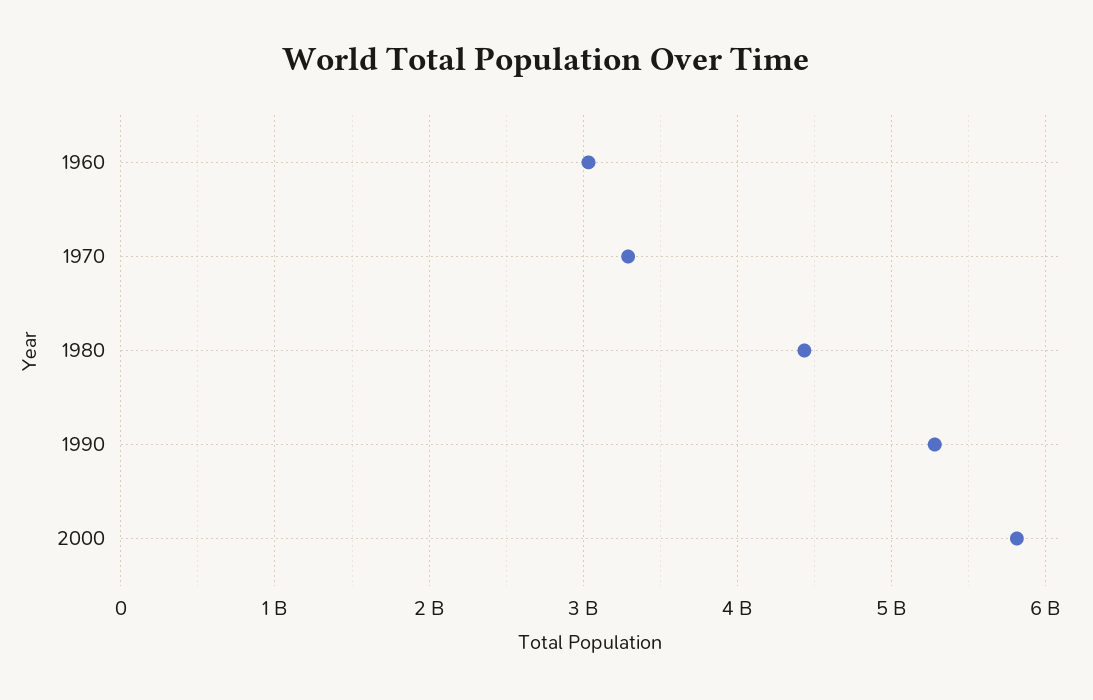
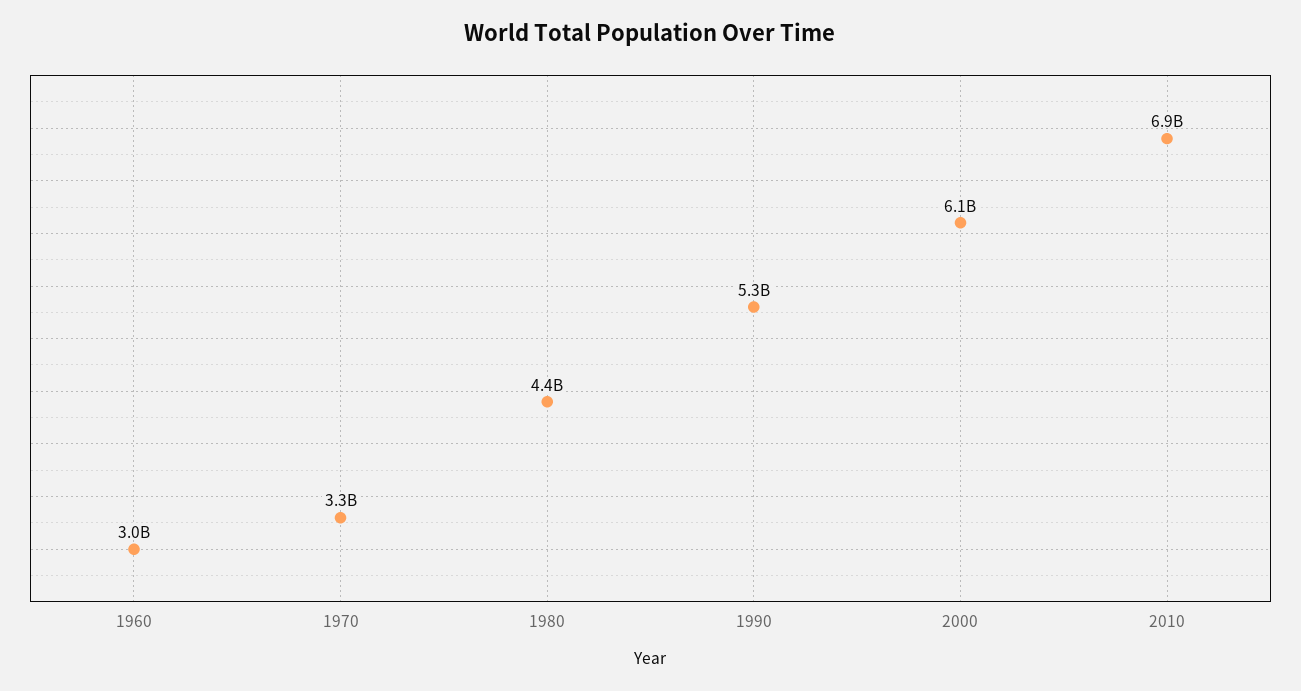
2000: 5800000000 -> 6100000000
2010: none -> 6900000000

